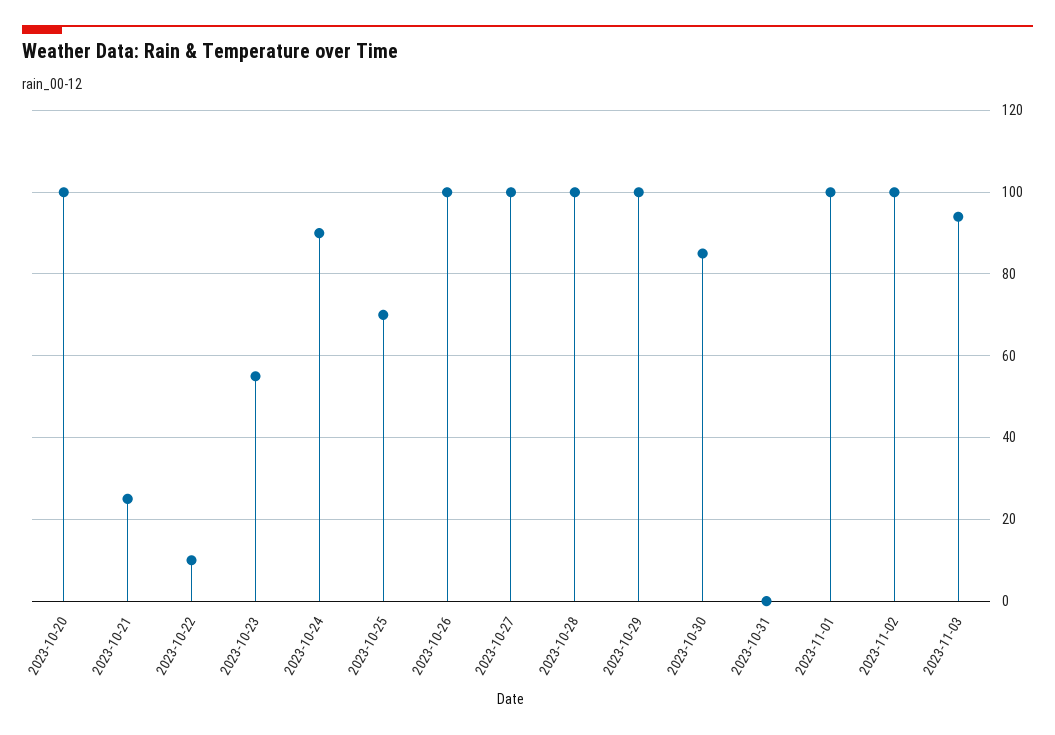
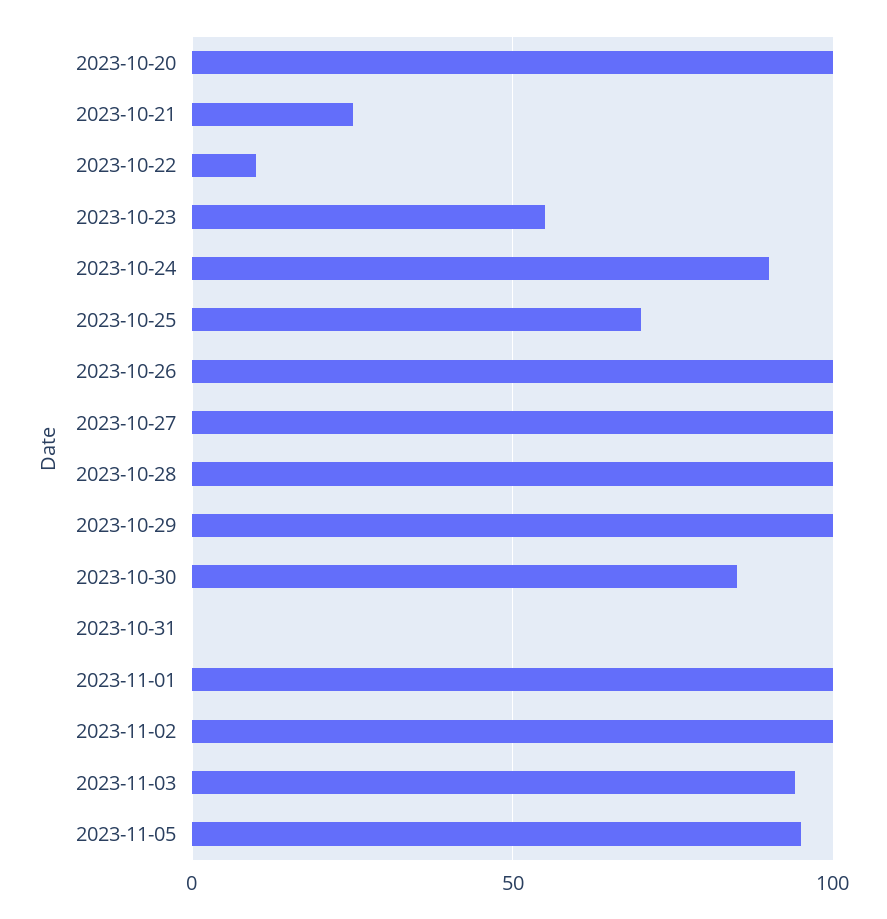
2023-11-05: none -> 95

